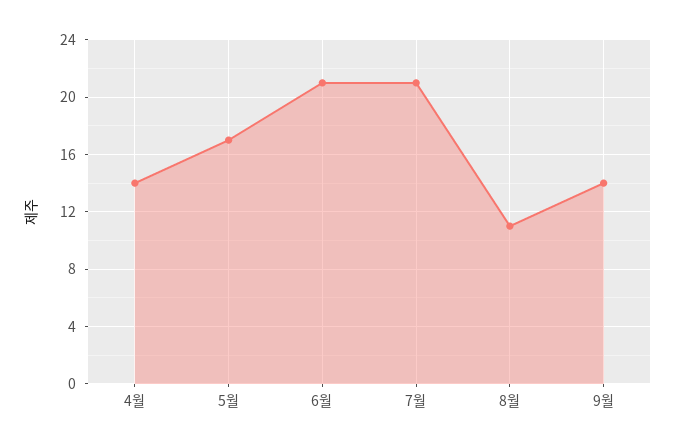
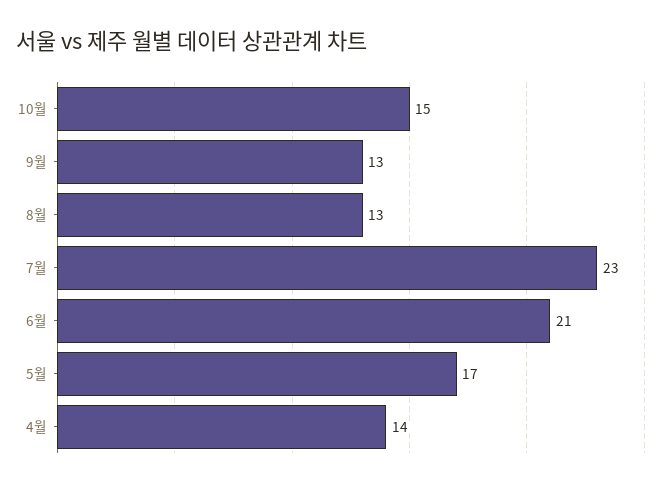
7월: 21 -> 23
8월: 11 -> 13
9월: 14 -> 13
10월: none -> 15

